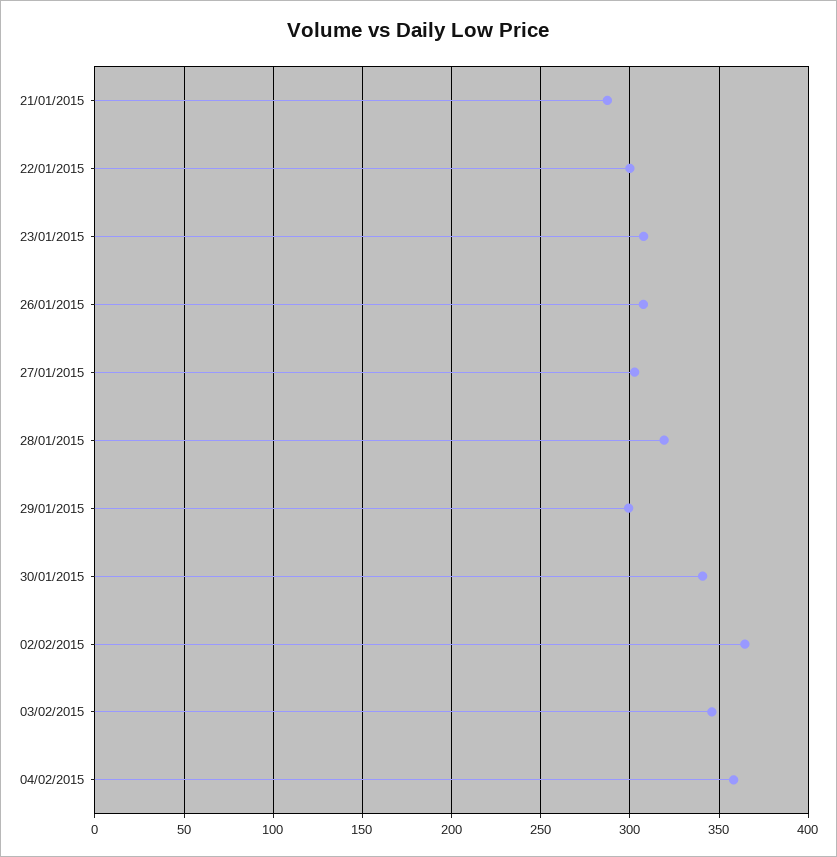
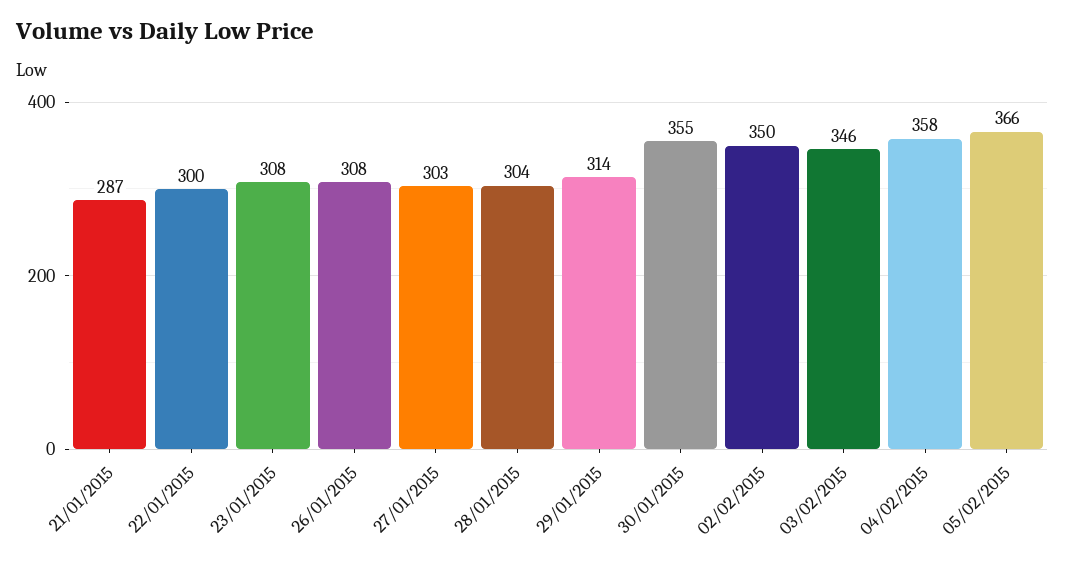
28/01/2015: 320 -> 304
29/01/2015: 300 -> 314
30/01/2015: 340 -> 355
02/02/2015: 365 -> 350
05/02/2015: none -> 366

